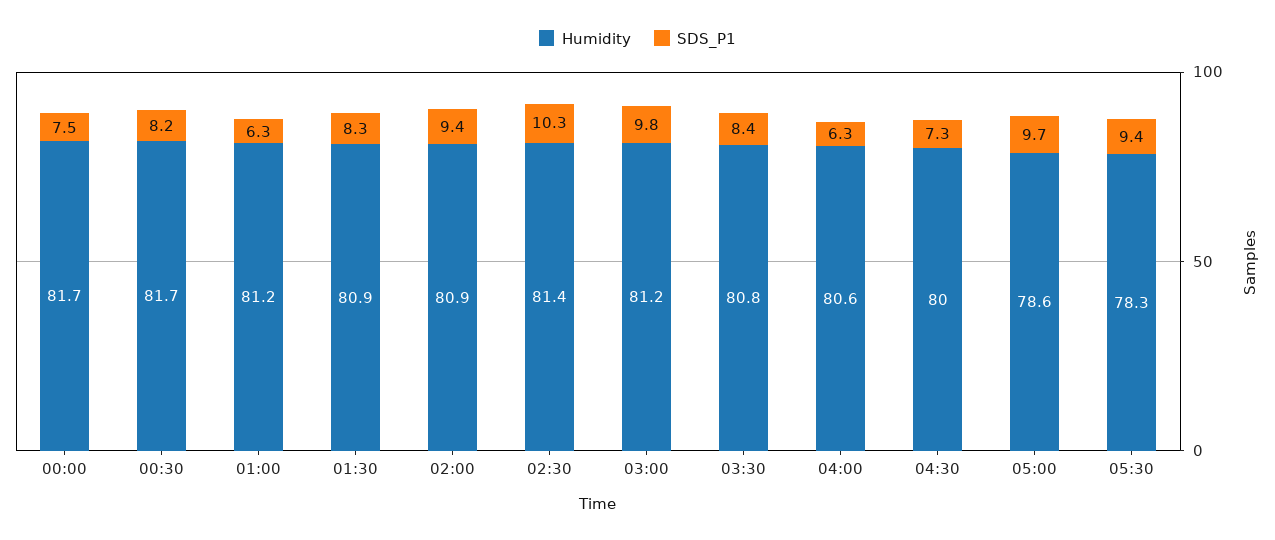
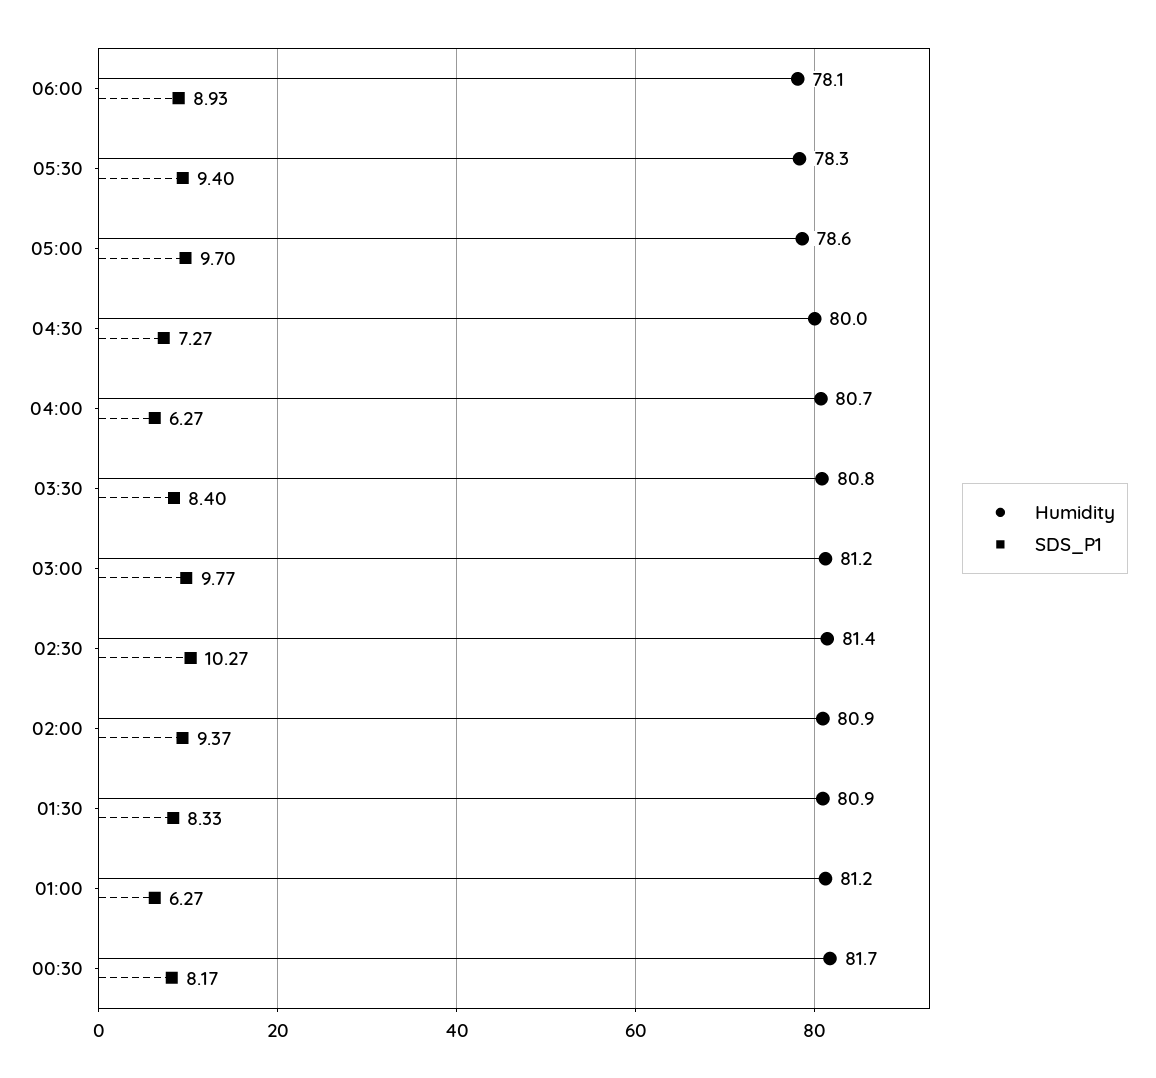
Humidity, 00:00: 81.7 -> none
SDS_P1, 00:00: 7.5 -> none
Humidity, 04:00: 80.6 -> 80.7
Humidity, 06:00: none -> 78.1
SDS_P1, 06:00: none -> 8.93

